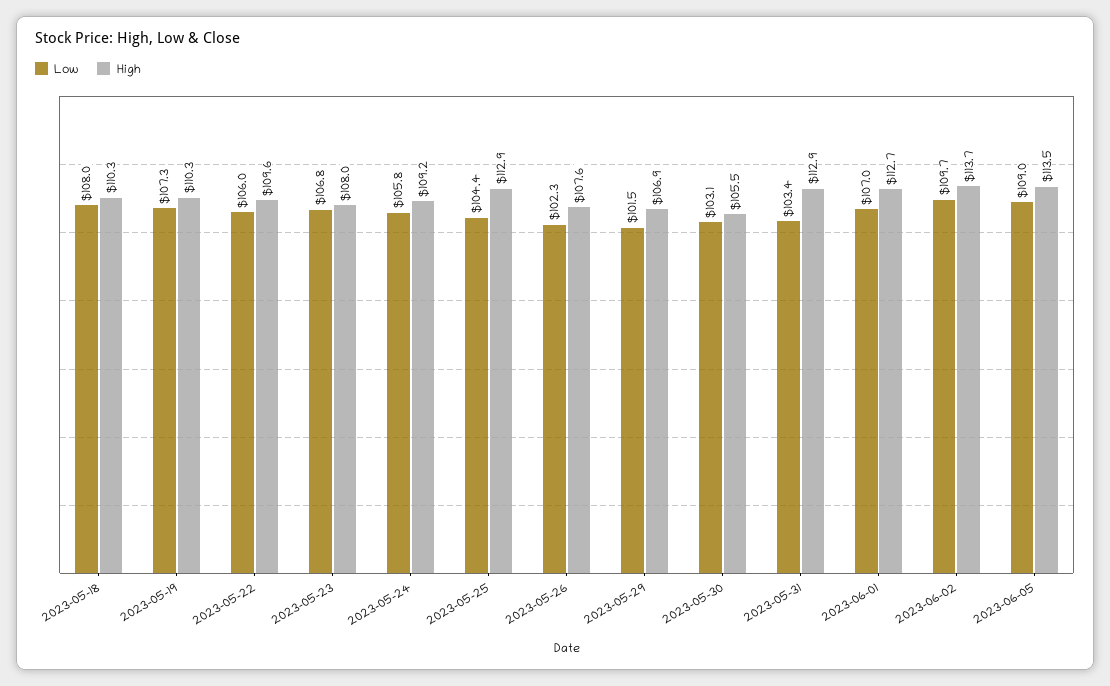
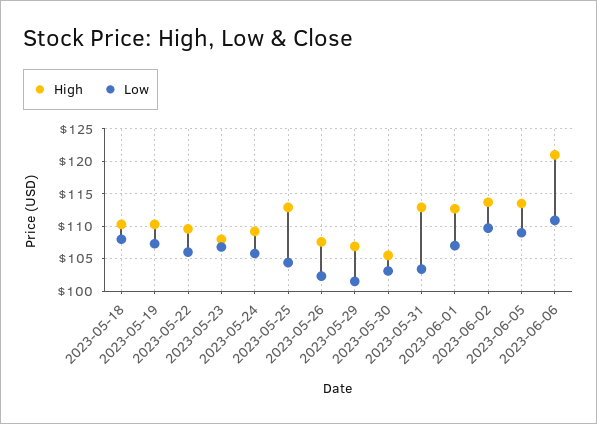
High, 2023-06-06: none -> 121
Low, 2023-06-06: none -> 111

